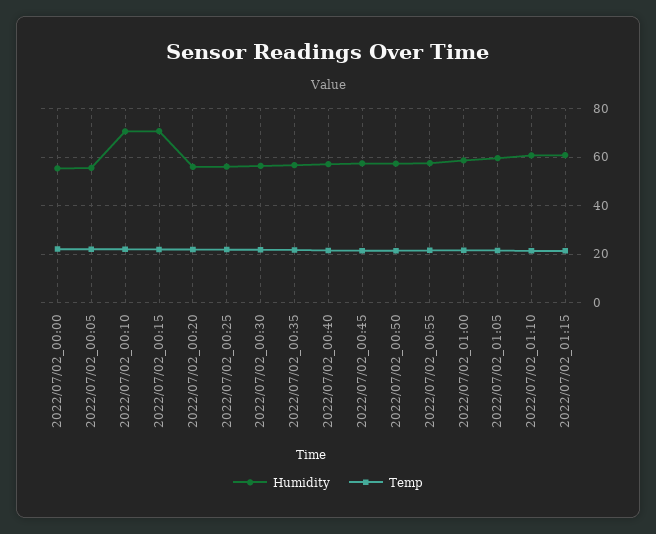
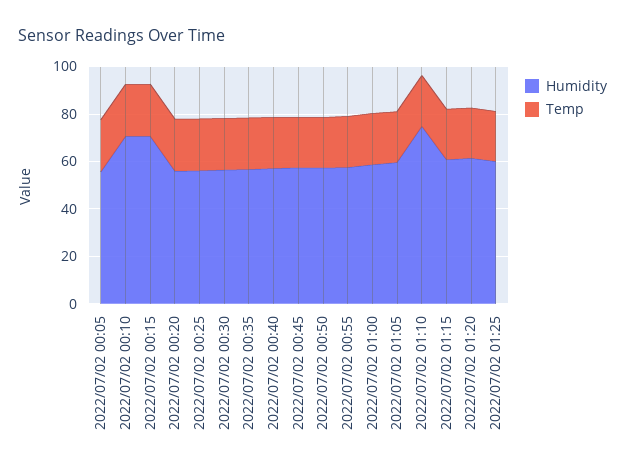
Humidity, 2022/07/02_00:00: 55 -> none
Temp, 2022/07/02_00:00: 22.5 -> none
Humidity, 2022/07/02_01:10: 60 -> 75
Humidity, 2022/07/02 01:20: none -> 60
Temp, 2022/07/02 01:20: none -> 20
Humidity, 2022/07/02 01:25: none -> 60
Temp, 2022/07/02 01:25: none -> 20

